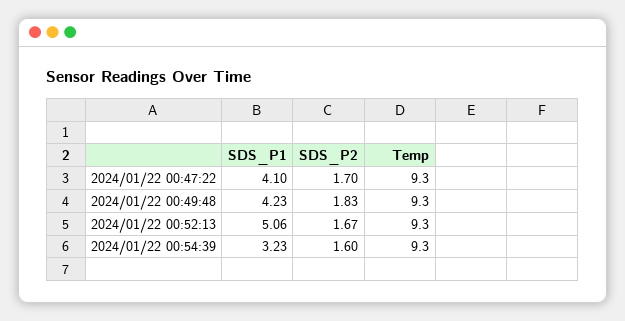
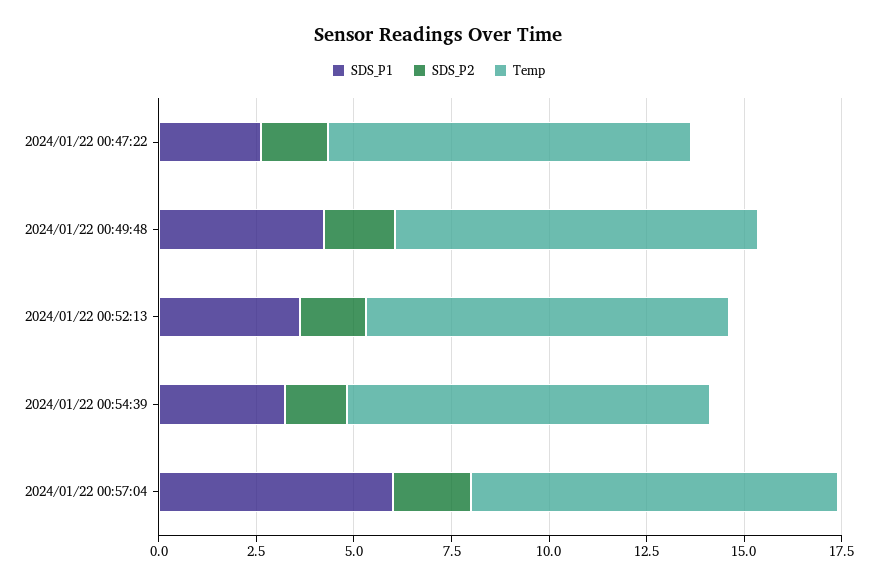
SDS_P1, 2024/01/22 00:47:22: 4.1 -> 2.5
SDS_P1, 2024/01/22 00:52:13: 5.06 -> 3.5
SDS_P1, 2024/01/22 00:57:04: none -> 6
SDS_P2, 2024/01/22 00:57:04: none -> 2
Temp, 2024/01/22 00:57:04: none -> 9.5

